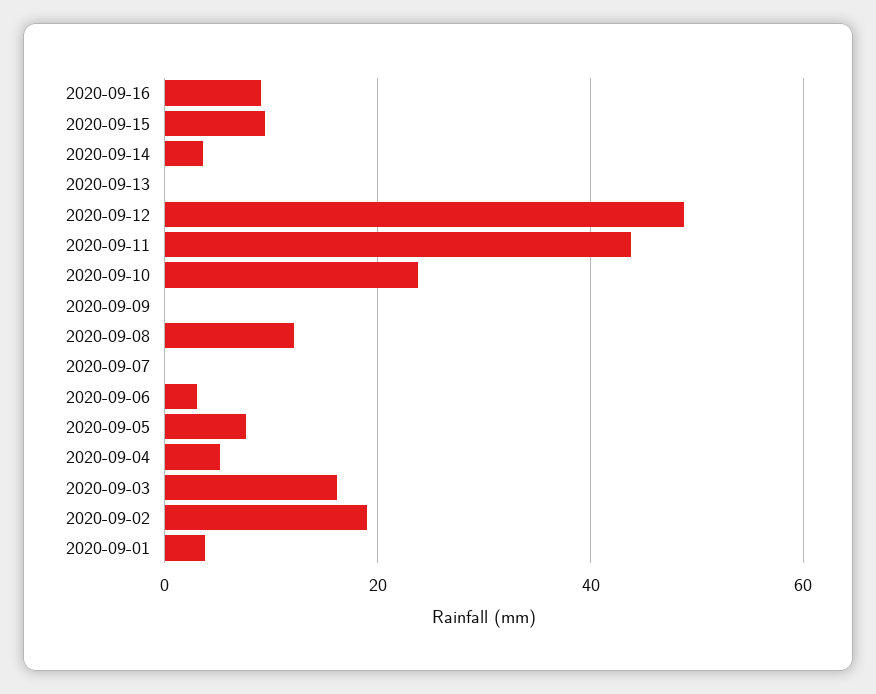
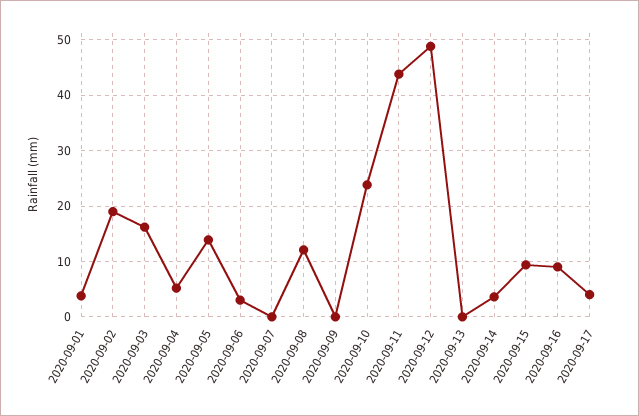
2020-09-05: 8 -> 14
2020-09-17: none -> 4

